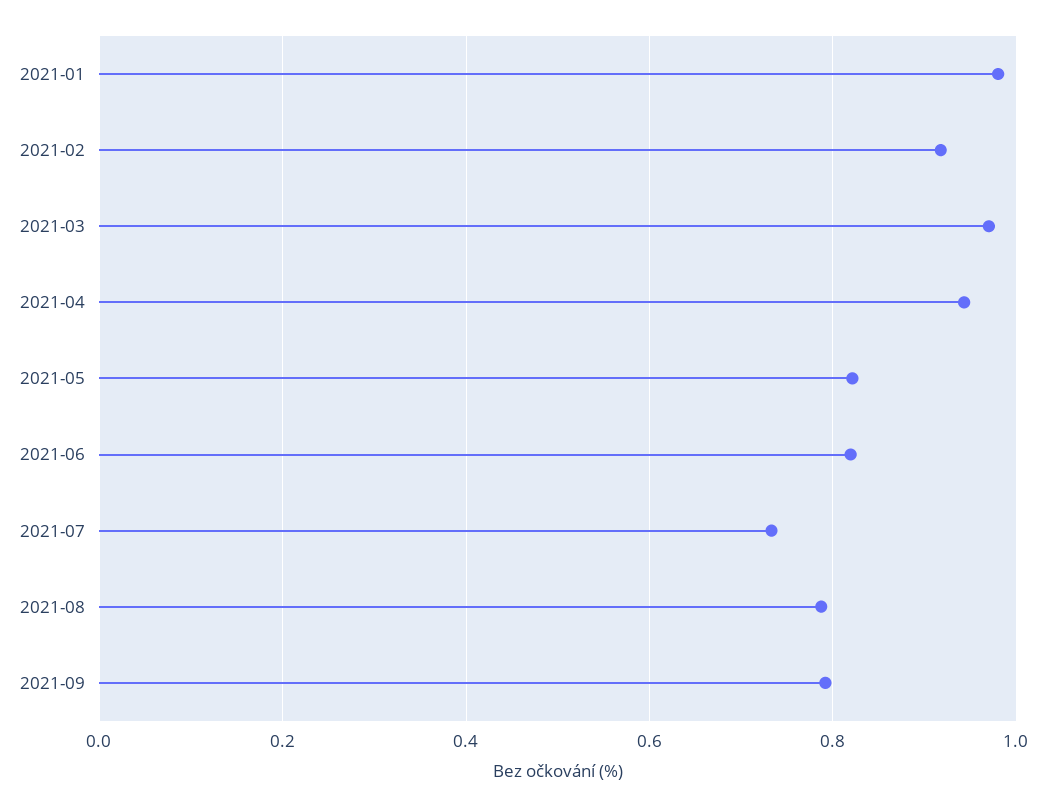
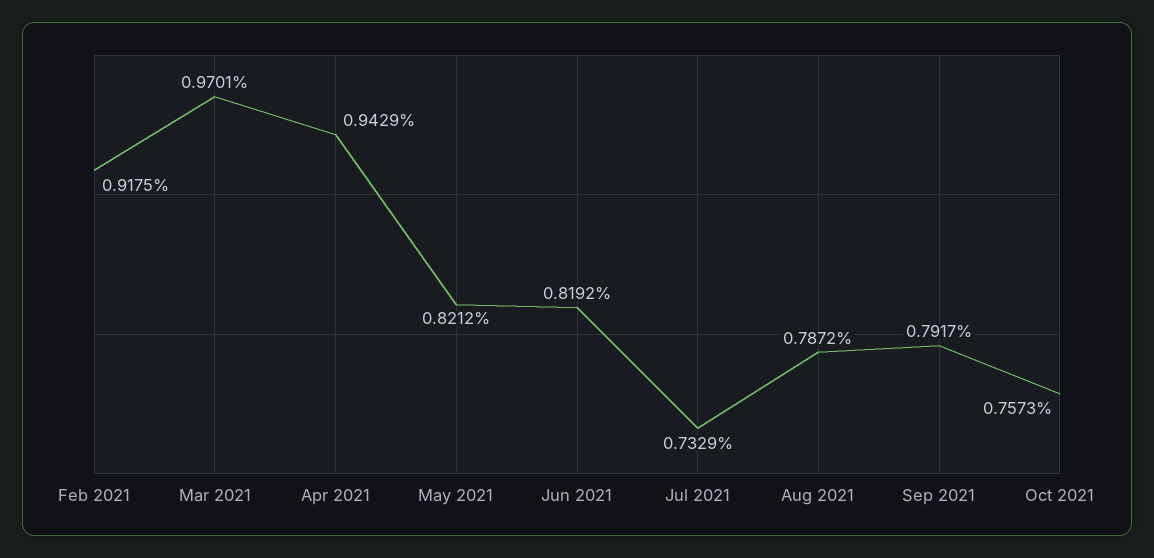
2021-01: 0.98 -> none
Oct 2021: none -> 0.7573

